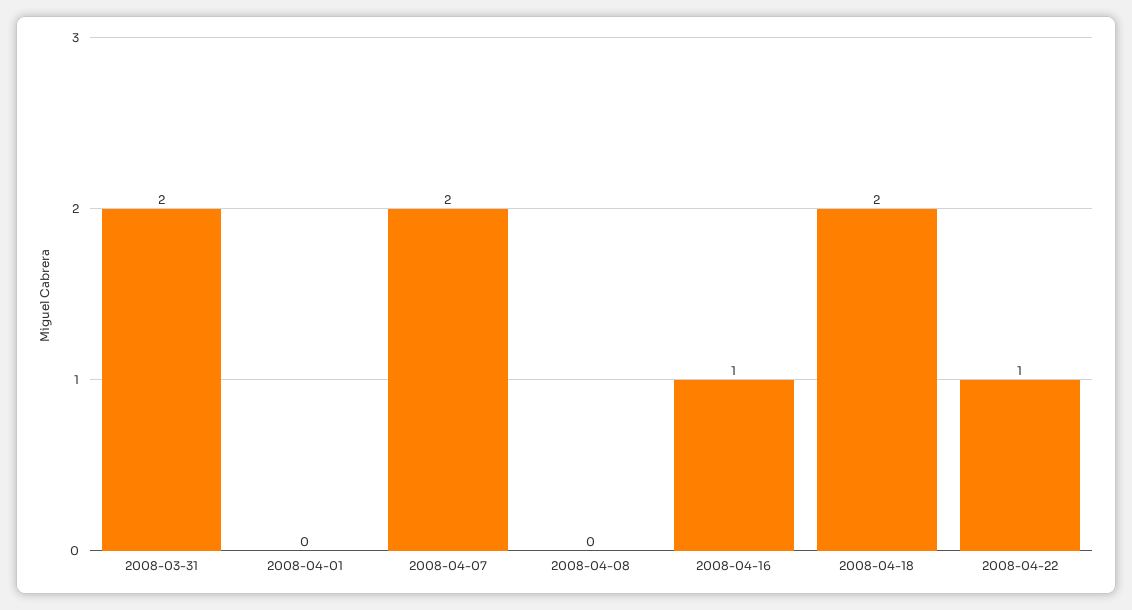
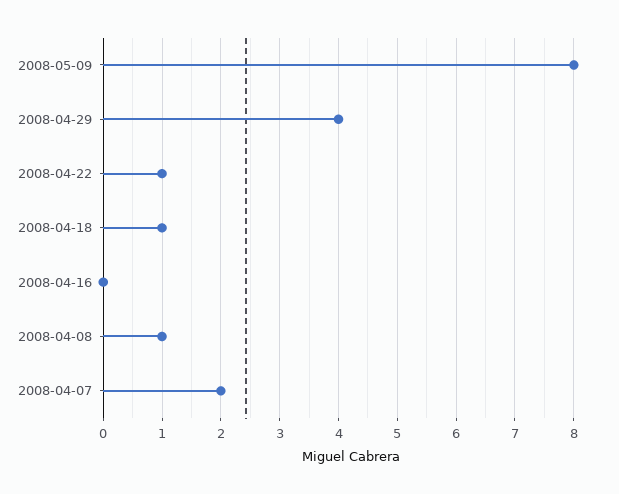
2008-03-31: 2 -> none
2008-04-01: 0 -> none
2008-04-08: 0 -> 1
2008-04-16: 1 -> 0
2008-04-18: 2 -> 1
2008-05-09: none -> 8
2008-04-29: none -> 4

